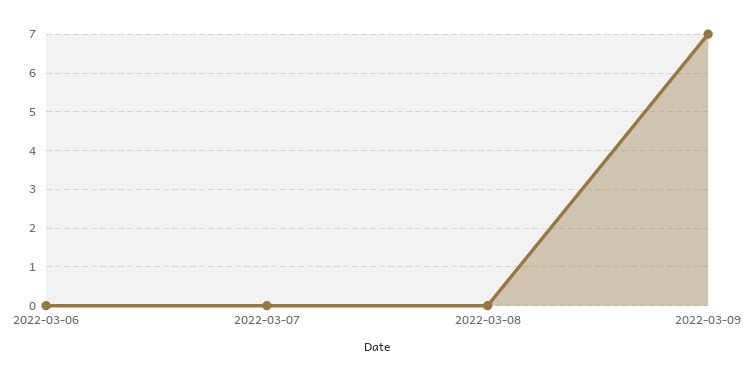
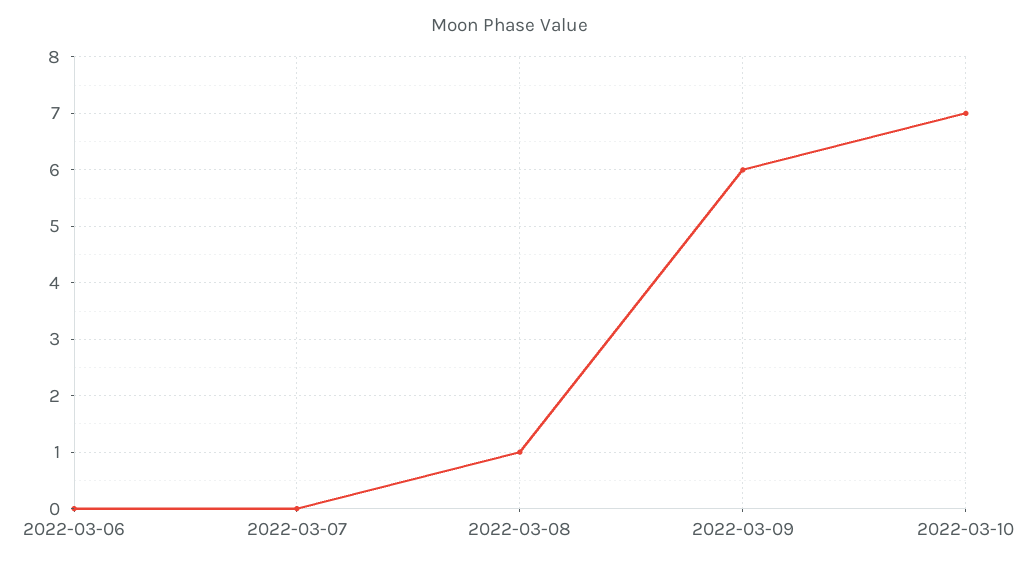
2022-03-08: 0 -> 1
2022-03-09: 7 -> 6
2022-03-10: none -> 7

